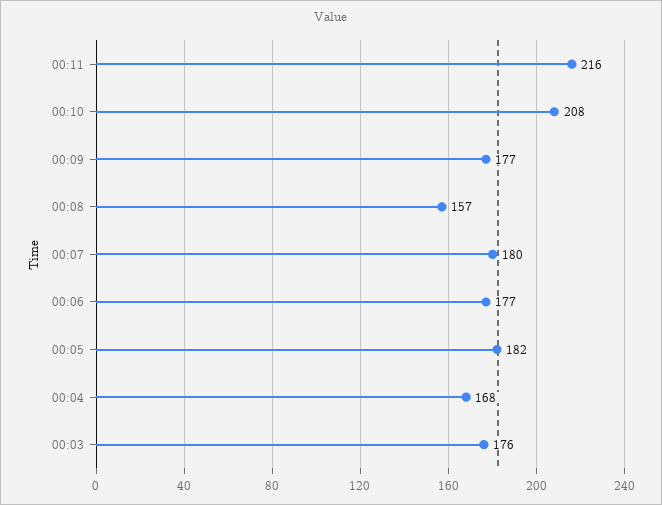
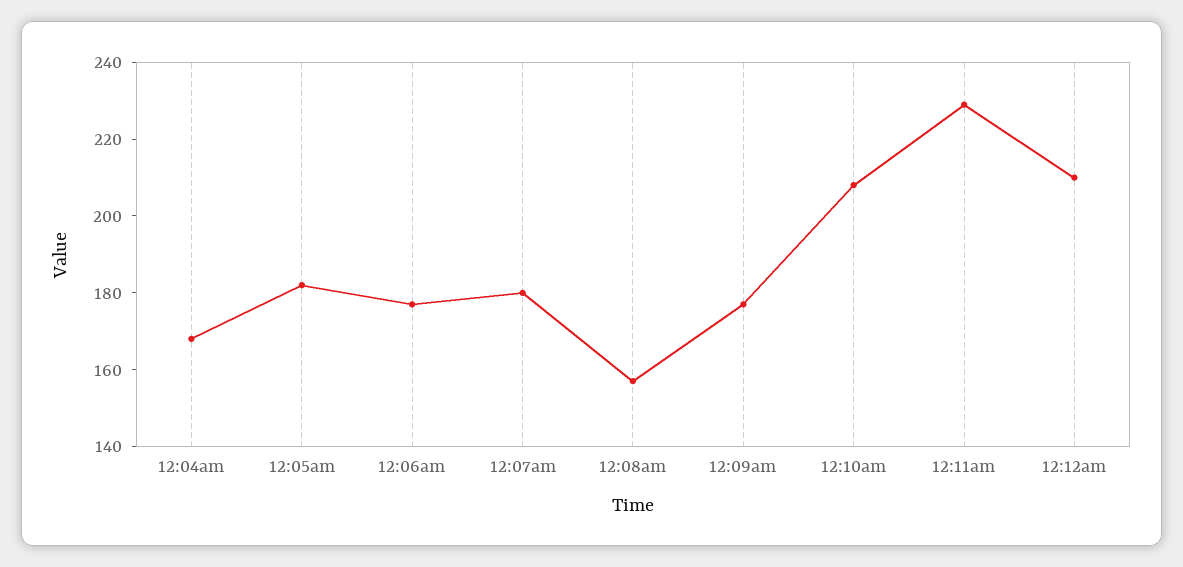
00:11: 216 -> 230
00:03: 176 -> none
12:12am: none -> 210

